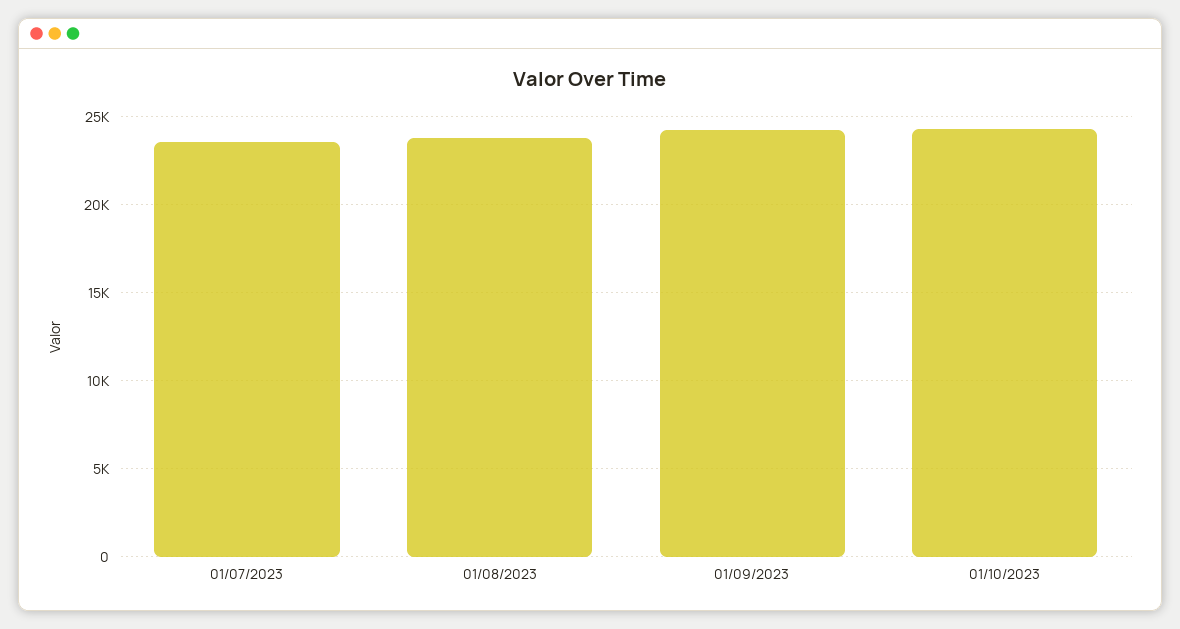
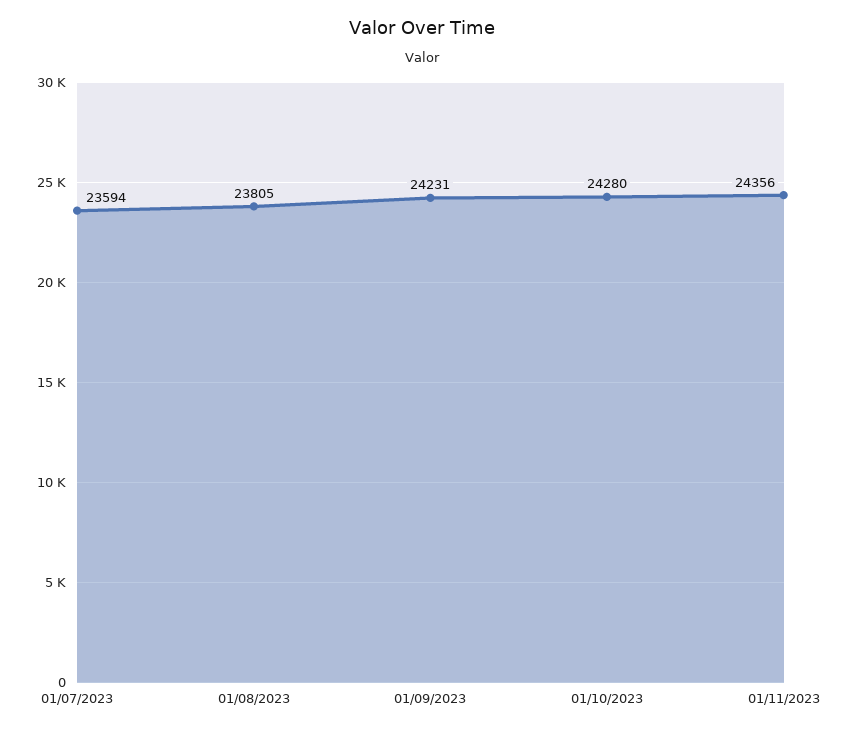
01/11/2023: none -> 24356

